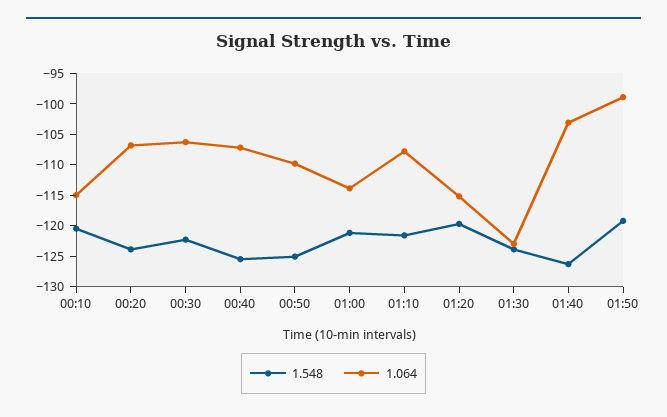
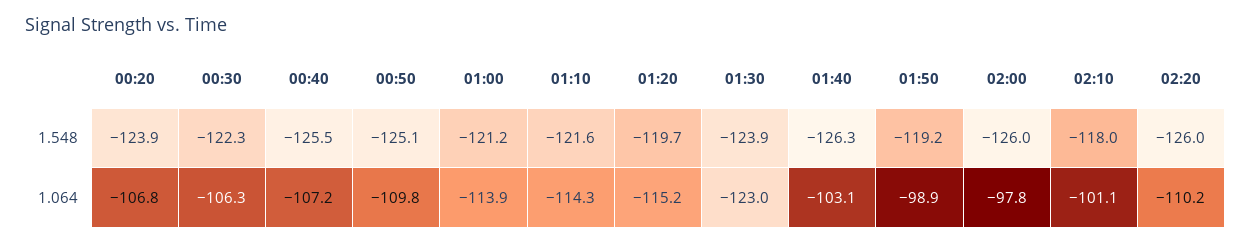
1.548, 00:10: -120 -> none
1.064, 00:10: -115 -> none
1.064, 01:10: -107.5 -> -114.3
1.548, 02:00: none -> -126
1.548, 02:10: none -> -118
1.548, 02:20: none -> -126
1.064, 02:00: none -> -97.8
1.064, 02:10: none -> -101.1
1.064, 02:20: none -> -110.2

